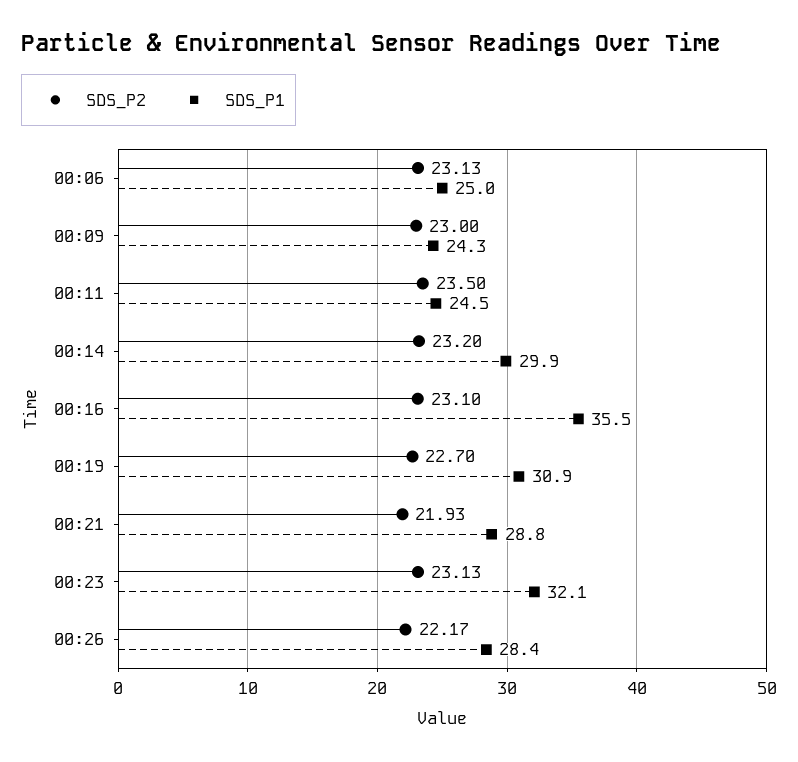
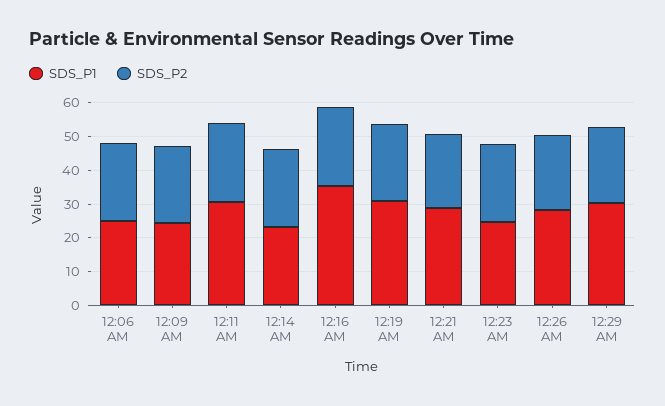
SDS_P1, 00:11: 24.5 -> 30
SDS_P1, 00:14: 29.9 -> 22.5
SDS_P1, 00:23: 32.1 -> 25
SDS_P1, 12:29 AM: none -> 30
SDS_P2, 12:29 AM: none -> 22.5

